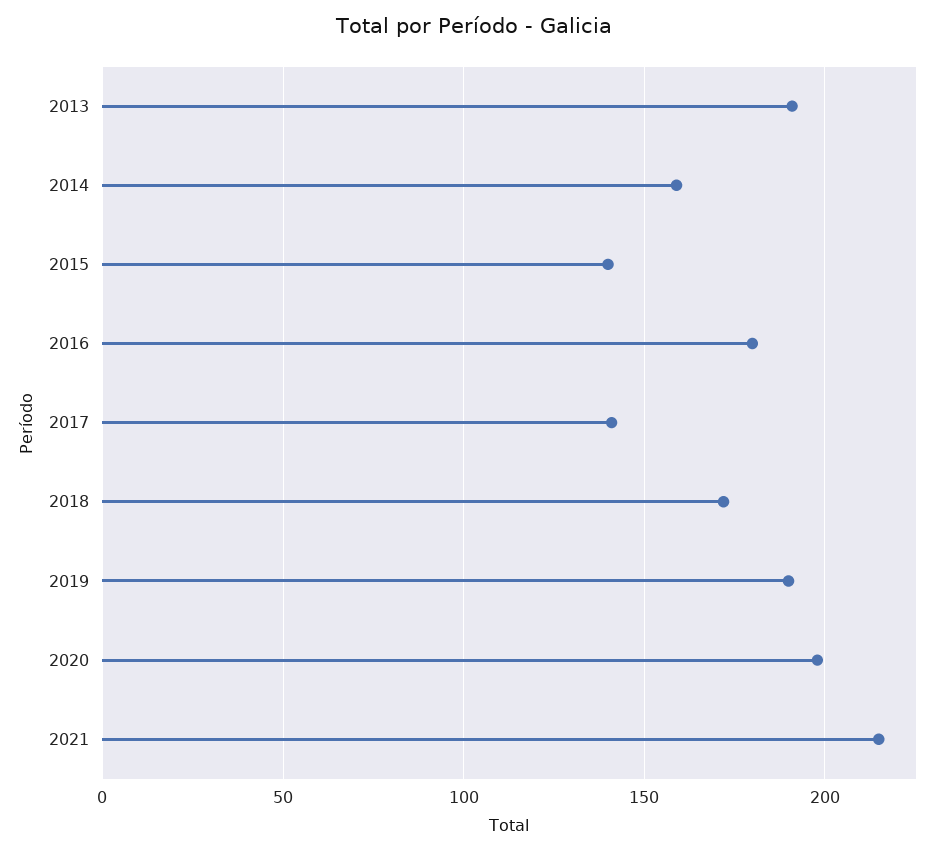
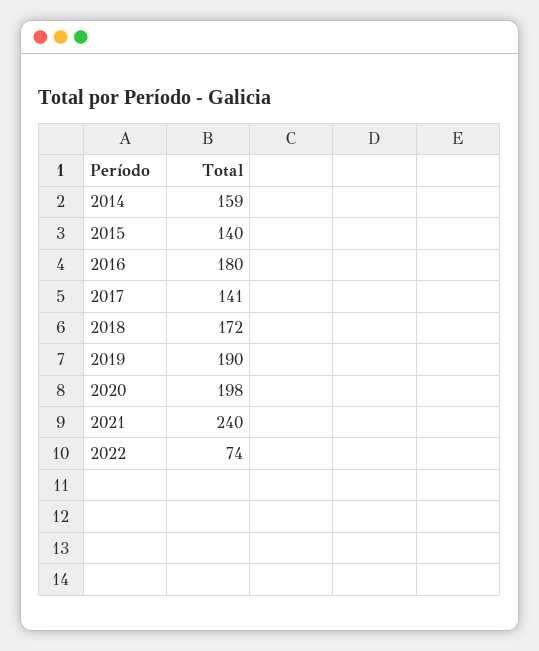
2013: 190 -> none
2021: 215 -> 240
2022: none -> 74

